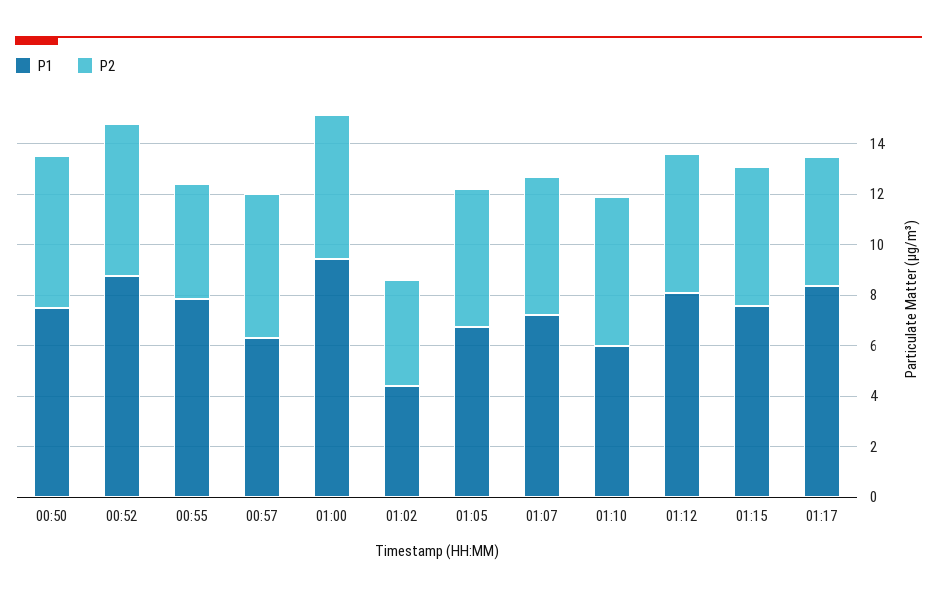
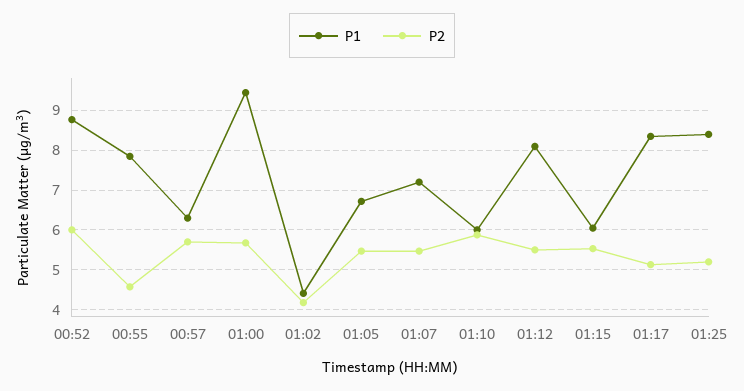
P1, 00:50: 7.5 -> none
P2, 00:50: 6 -> none
P1, 01:15: 7.5 -> 6
P1, 01:25: none -> 8.4
P2, 01:25: none -> 5.2

